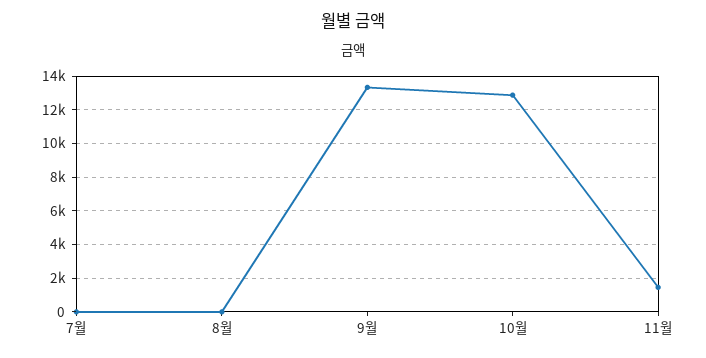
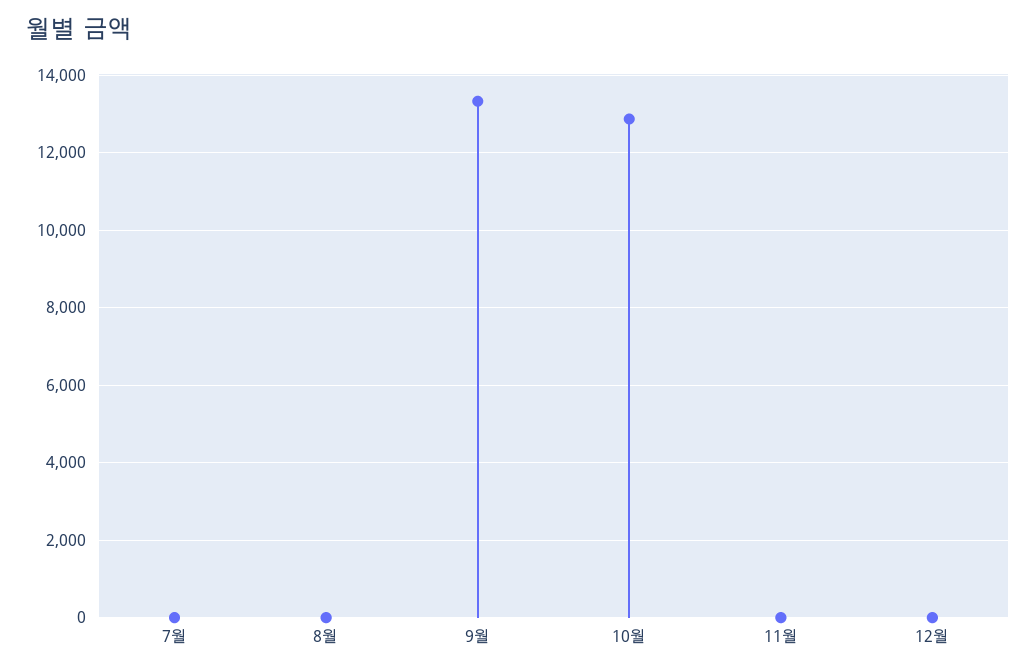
11월: 1500 -> 0
12월: none -> 0

